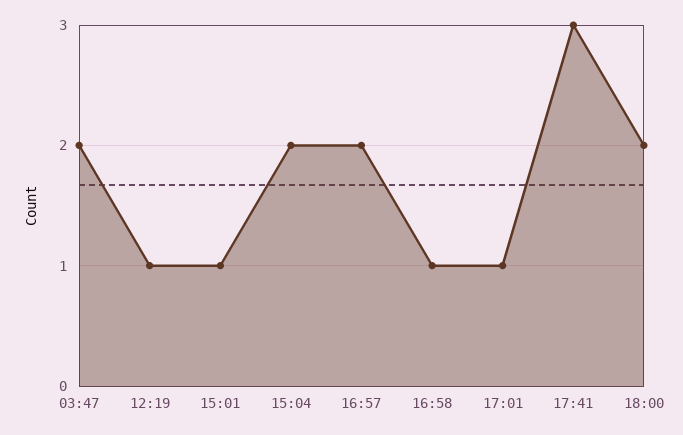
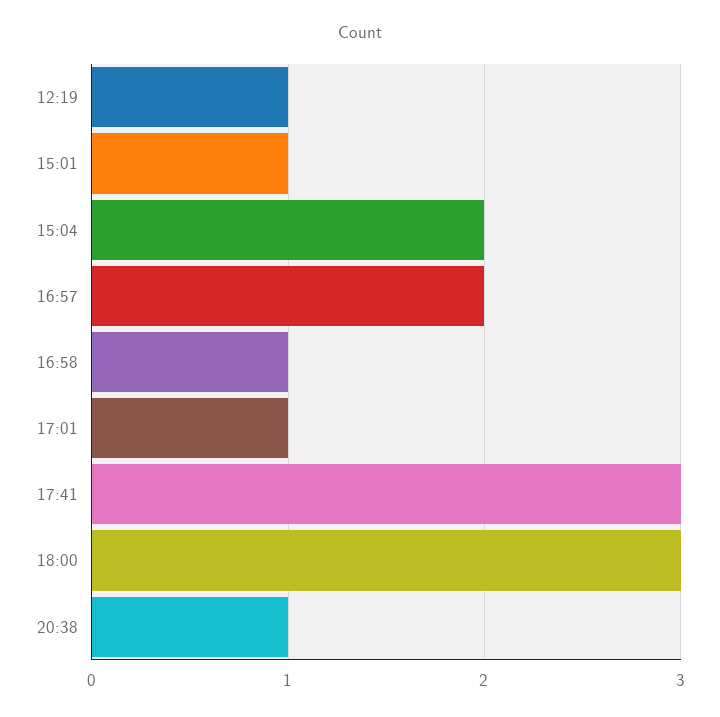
03:47: 2 -> none
18:00: 2 -> 3
20:38: none -> 1

